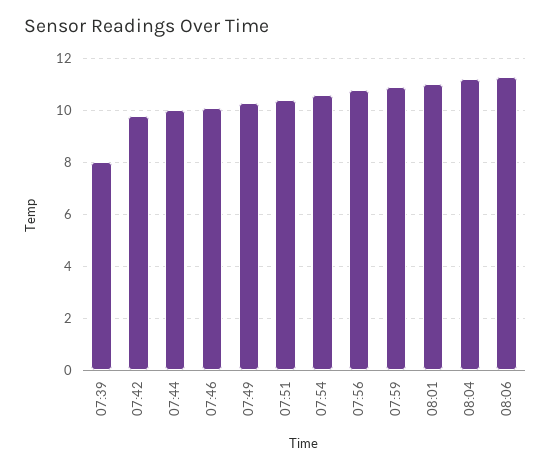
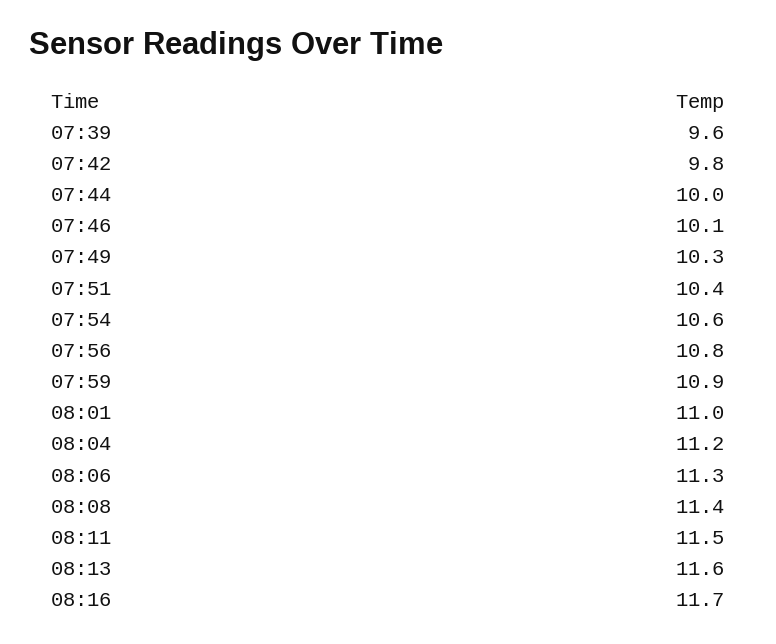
07:39: 8 -> 9.6
08:08: none -> 11.4
08:11: none -> 11.5
08:13: none -> 11.6
08:16: none -> 11.7

